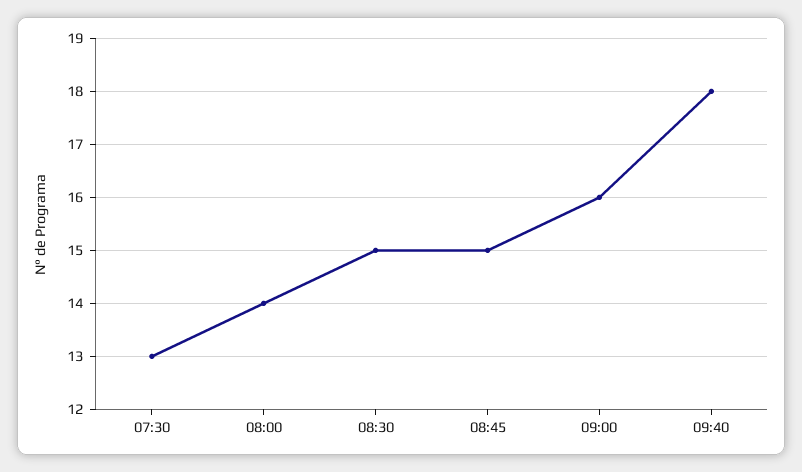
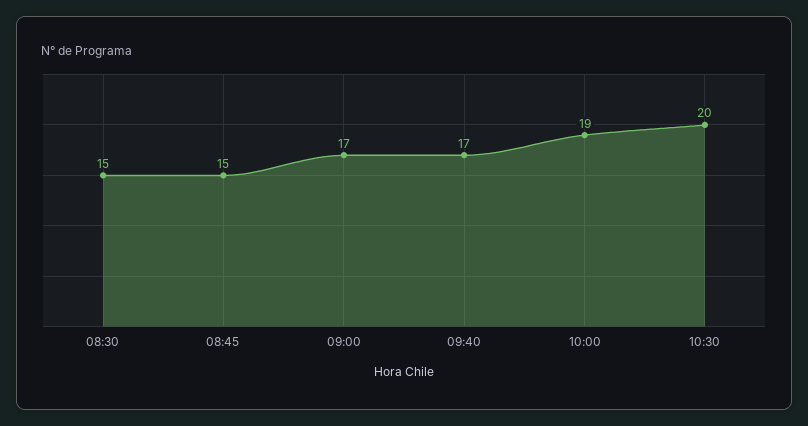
07:30: 13 -> none
08:00: 14 -> none
09:00: 16 -> 17
09:40: 18 -> 17
10:00: none -> 19
10:30: none -> 20

